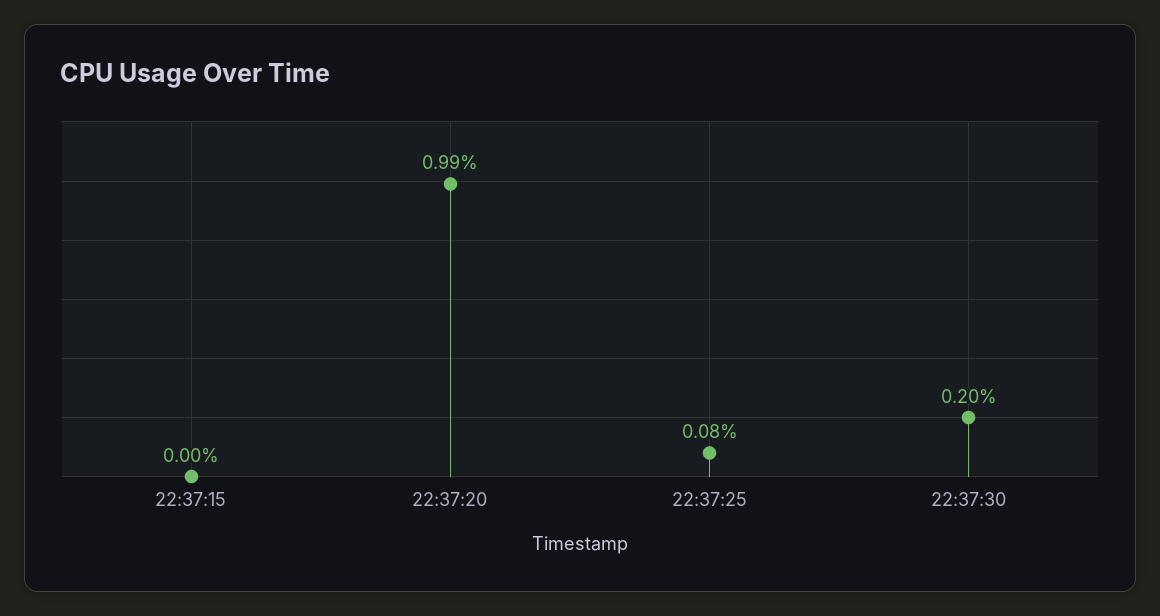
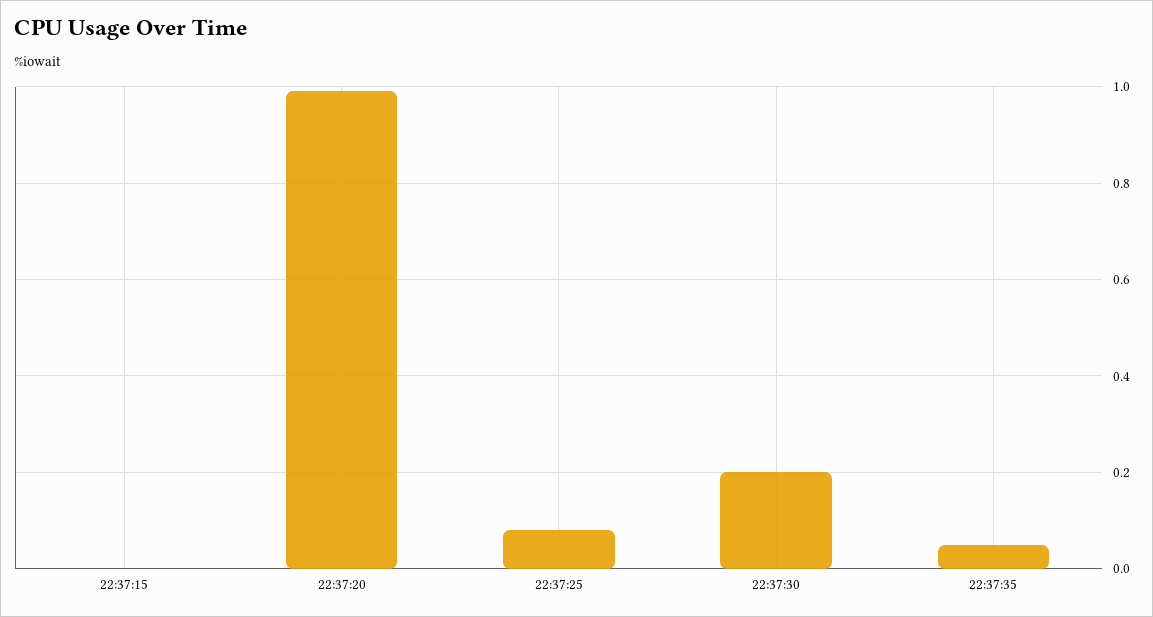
22:37:35: none -> 0.05

